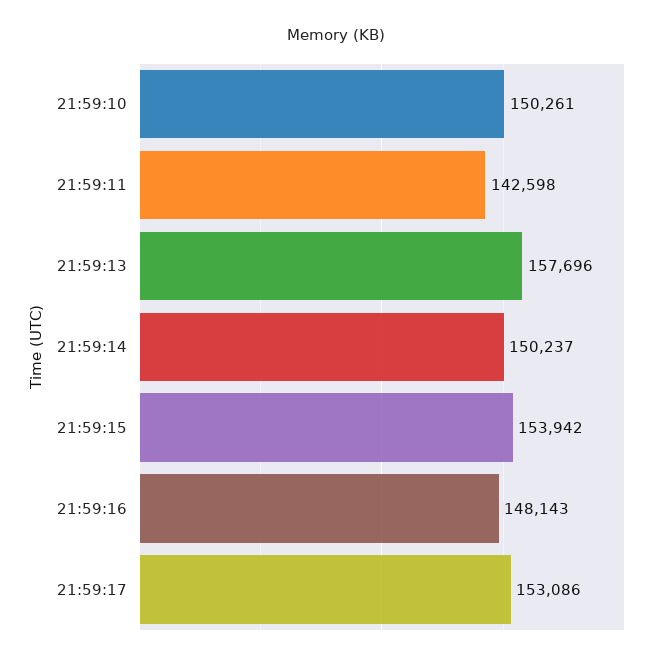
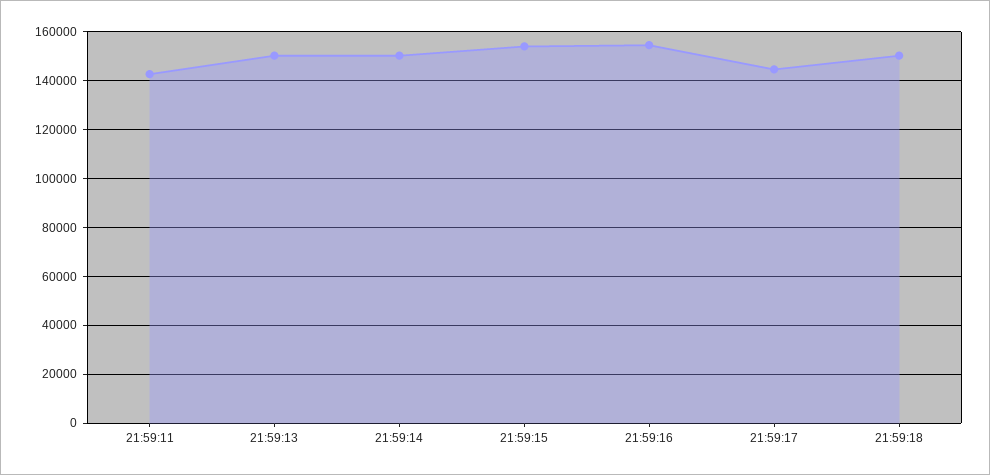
21:59:10: 150261 -> none
21:59:13: 157696 -> 150000
21:59:16: 148143 -> 155000
21:59:17: 153086 -> 145000
21:59:18: none -> 150000

